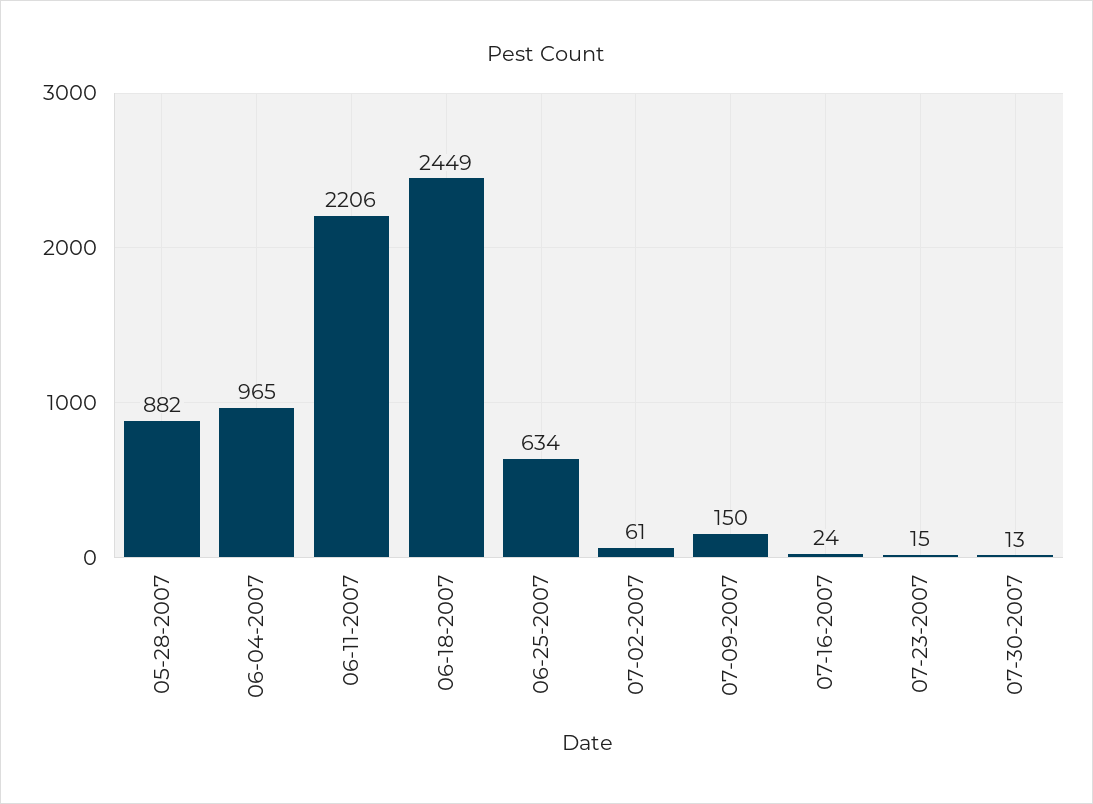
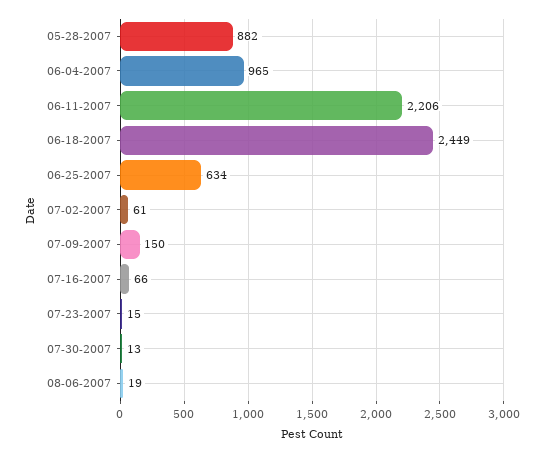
07-16-2007: 24 -> 66
08-06-2007: none -> 19

